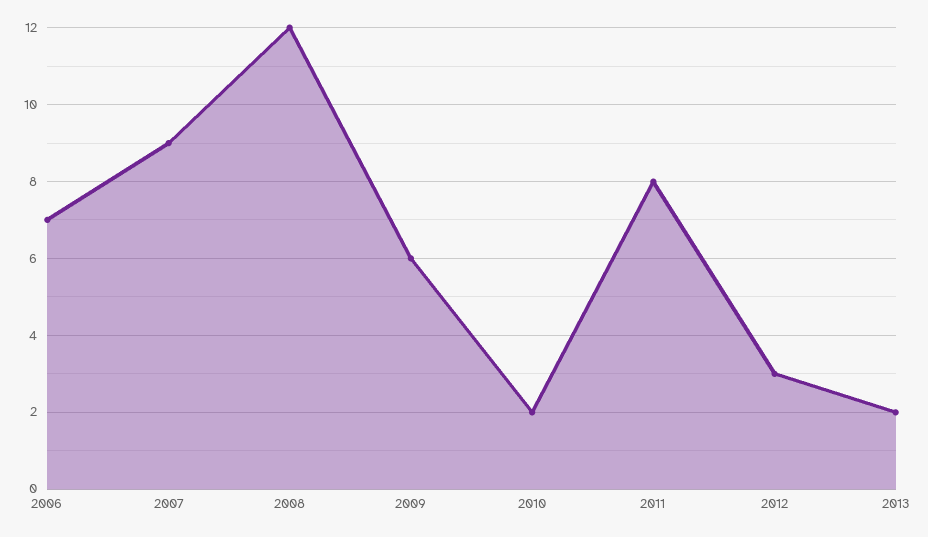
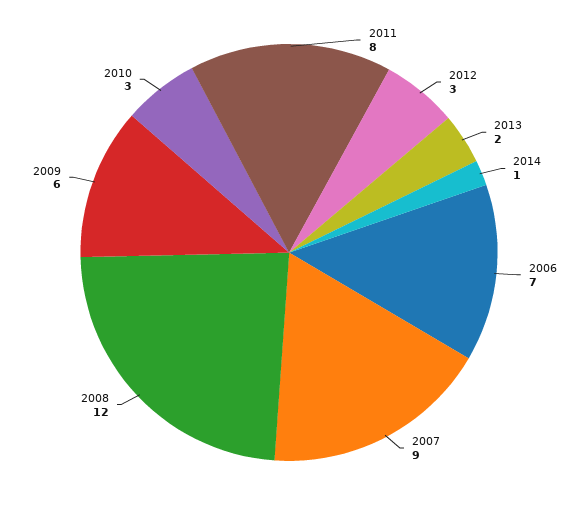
2010: 2 -> 3
2014: none -> 1

